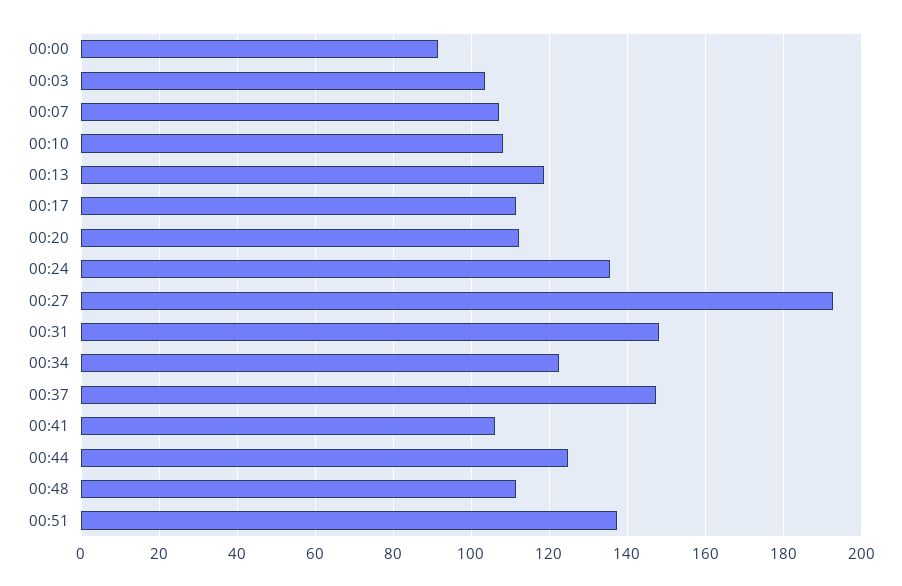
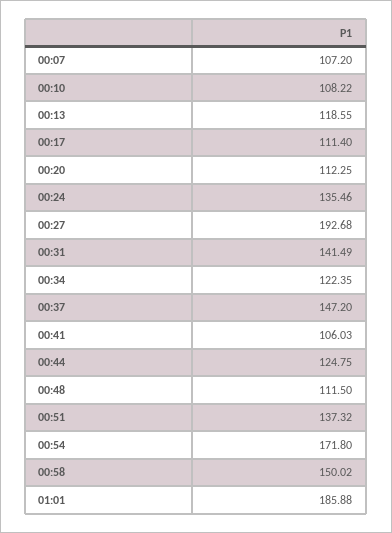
00:00: 92 -> none
00:03: 104 -> none
00:31: 148 -> 141.49
00:54: none -> 171.8
00:58: none -> 150.02
01:01: none -> 185.88

